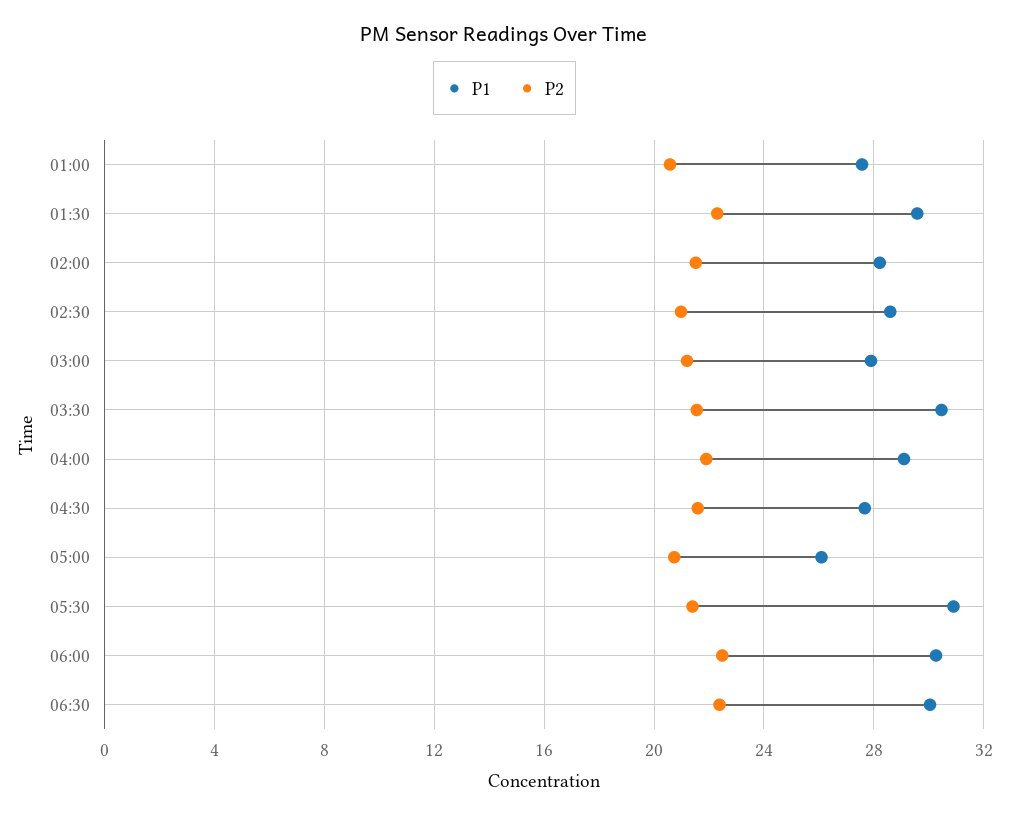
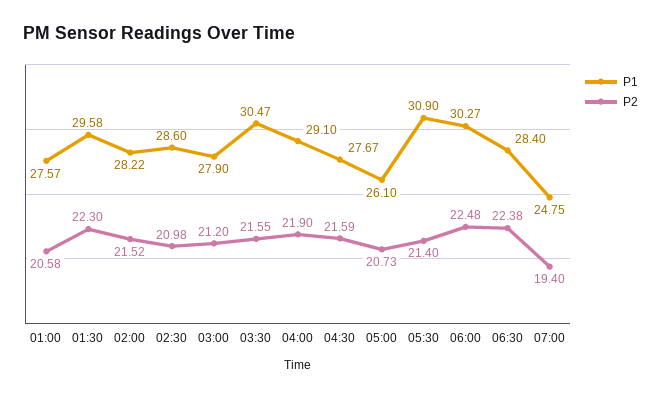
P1, 06:30: 30 -> 28.4
P1, 07:00: none -> 24.75
P2, 07:00: none -> 19.4

